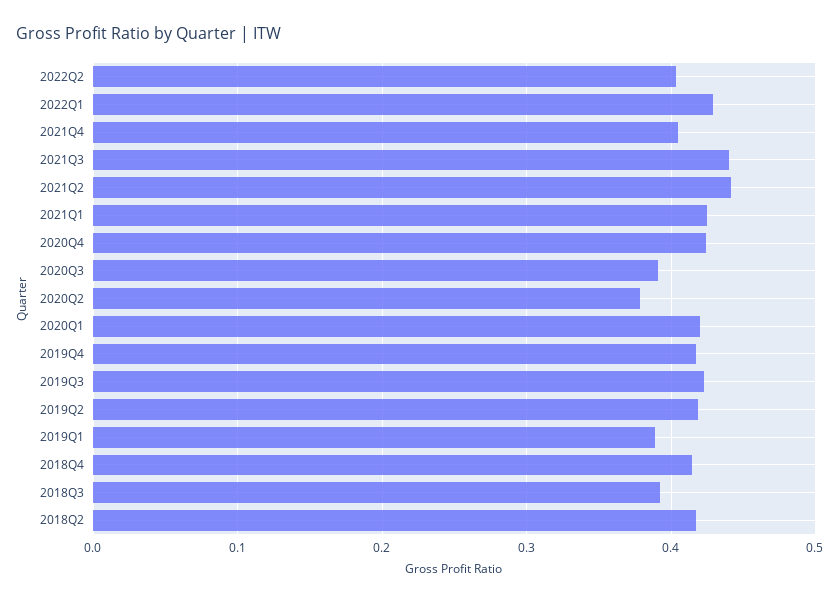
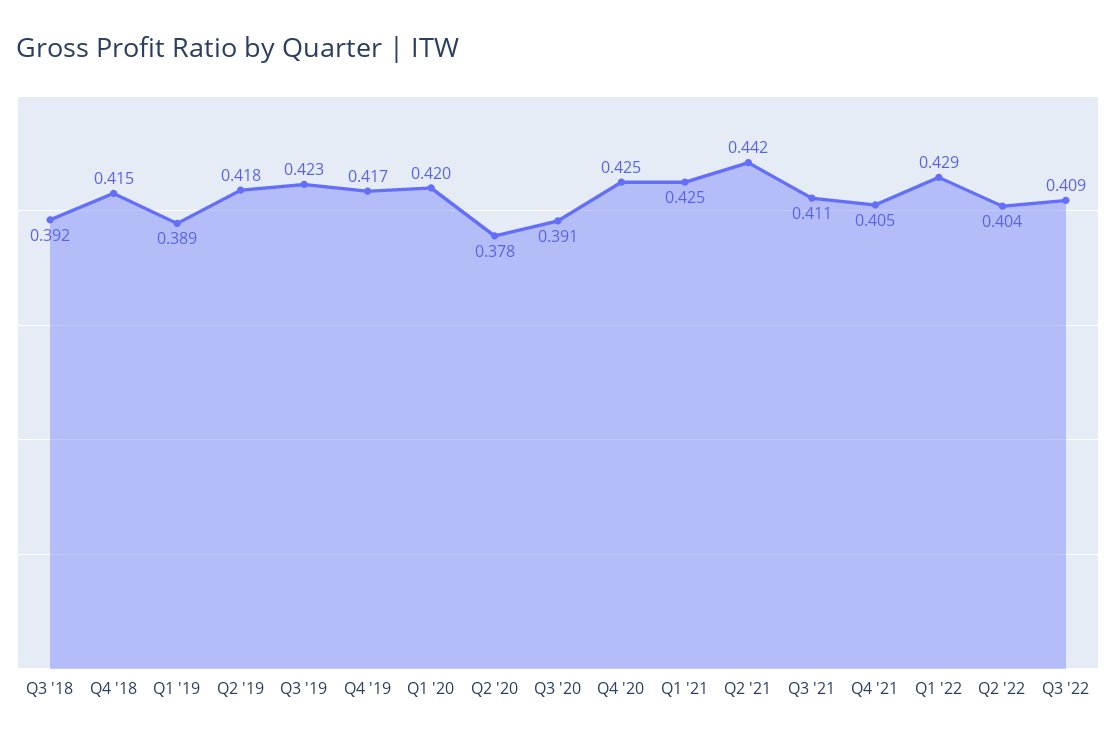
2021Q3: 0.44 -> 0.411
2018Q2: 0.42 -> none
Q3 '22: none -> 0.409

